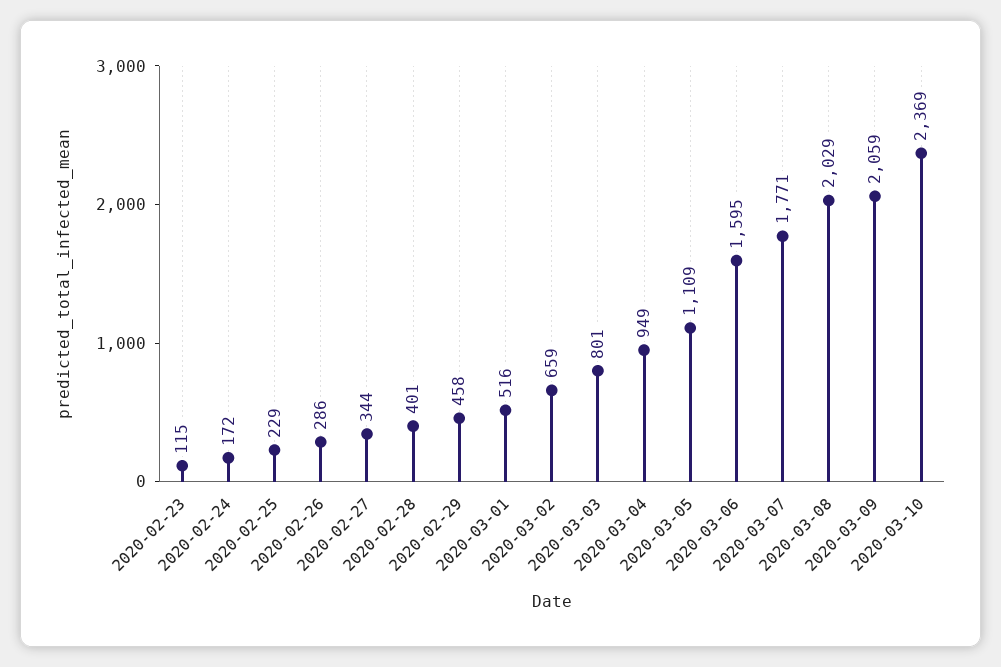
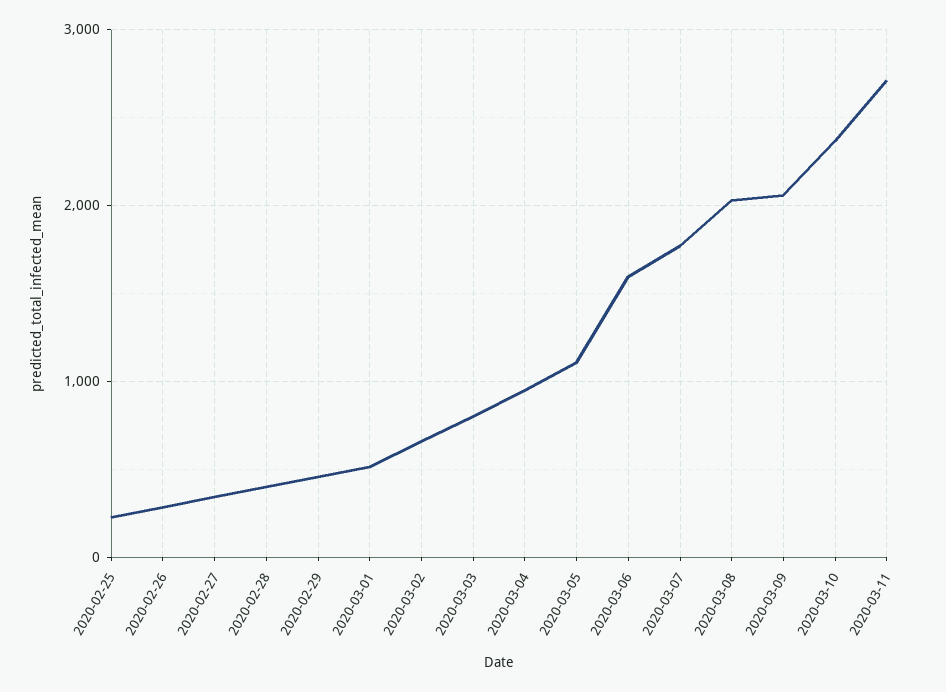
2020-02-23: 115 -> none
2020-02-24: 172 -> none
2020-03-11: none -> 2700

